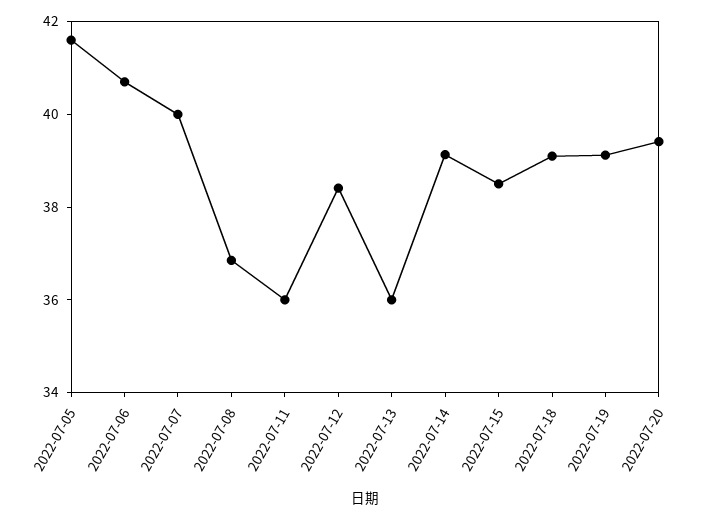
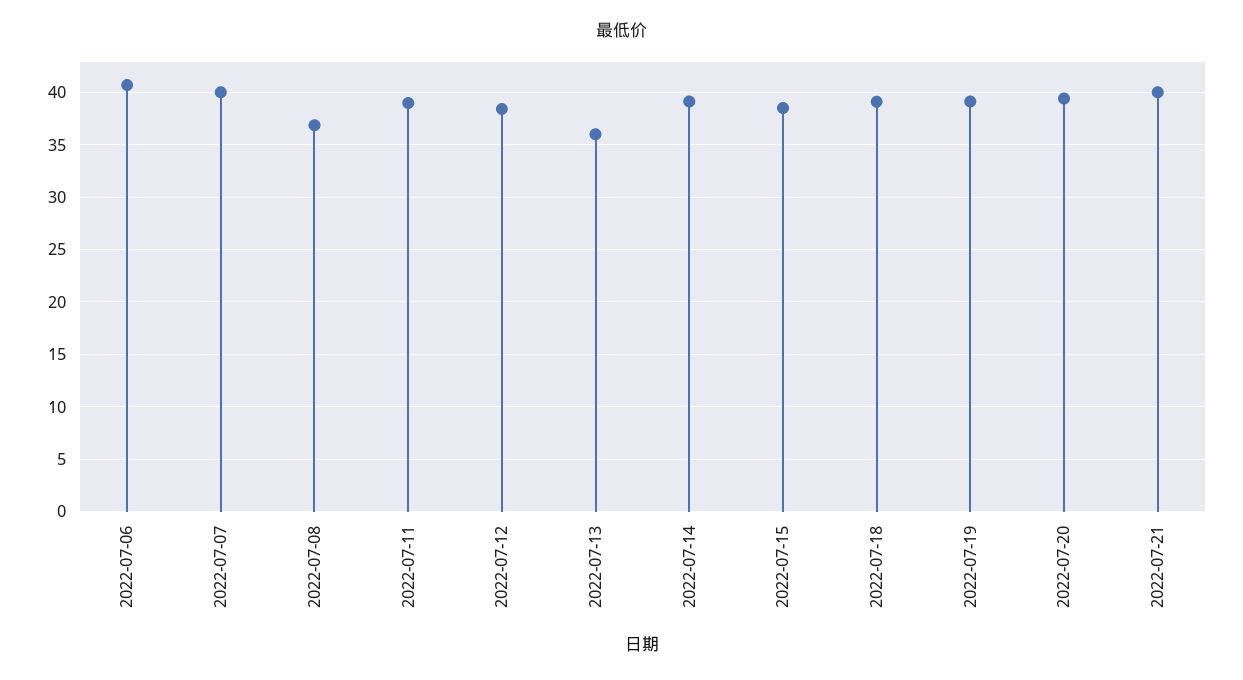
2022-07-05: 41.5 -> none
2022-07-11: 36 -> 39
2022-07-21: none -> 40

